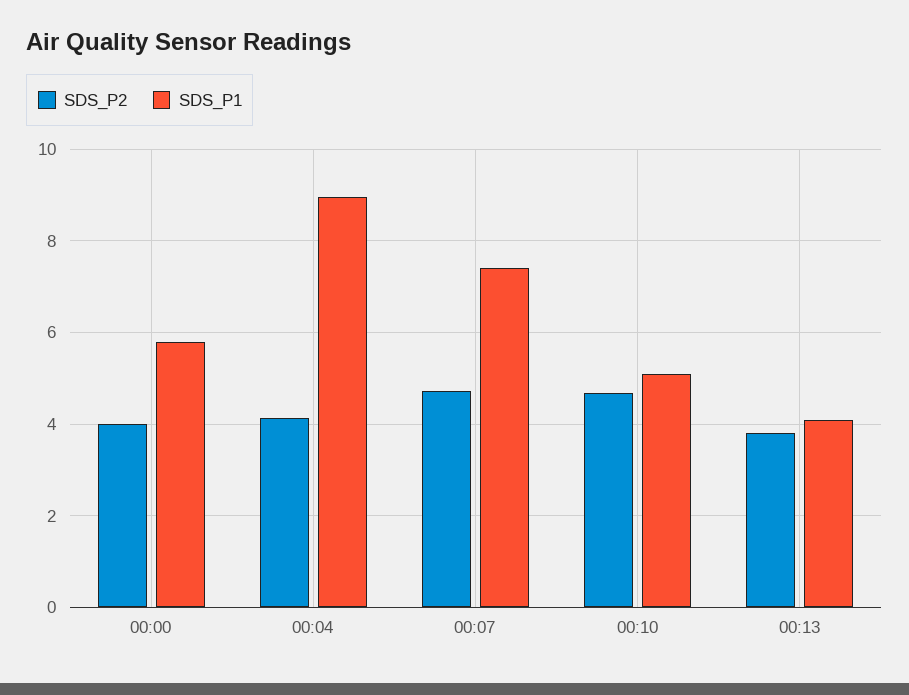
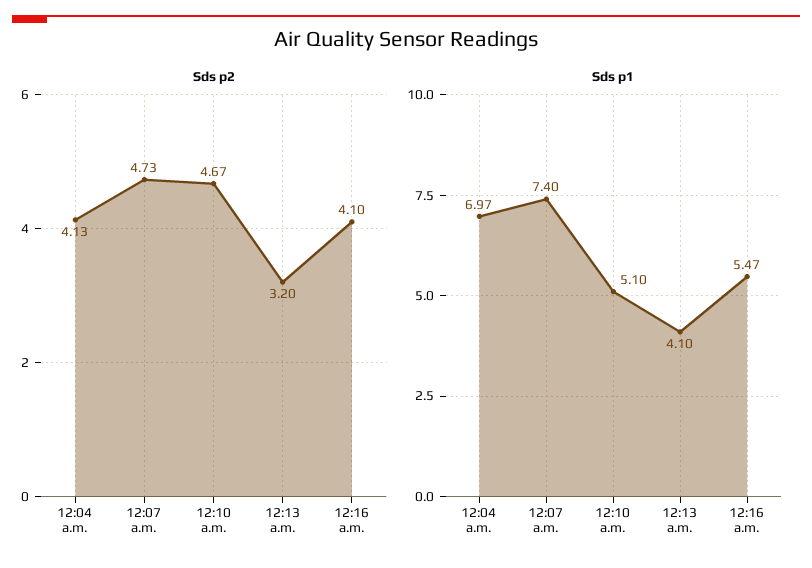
SDS_P2, 00:00: 4 -> none
SDS_P1, 00:00: 5.8 -> none
SDS_P1, 00:04: 9 -> 6.97
SDS_P2, 00:13: 3.8 -> 3.2
SDS_P2, 12:16 a.m.: none -> 4.1
SDS_P1, 12:16 a.m.: none -> 5.47

